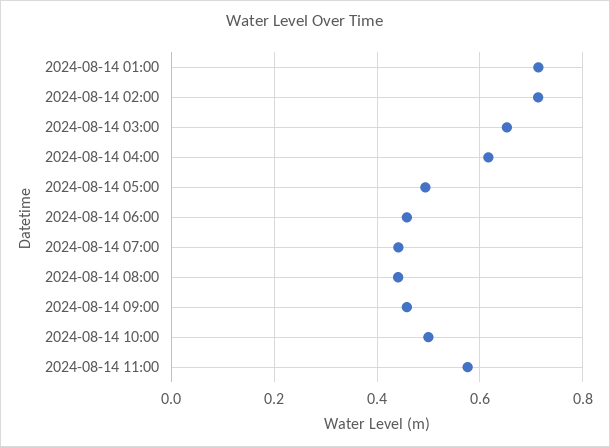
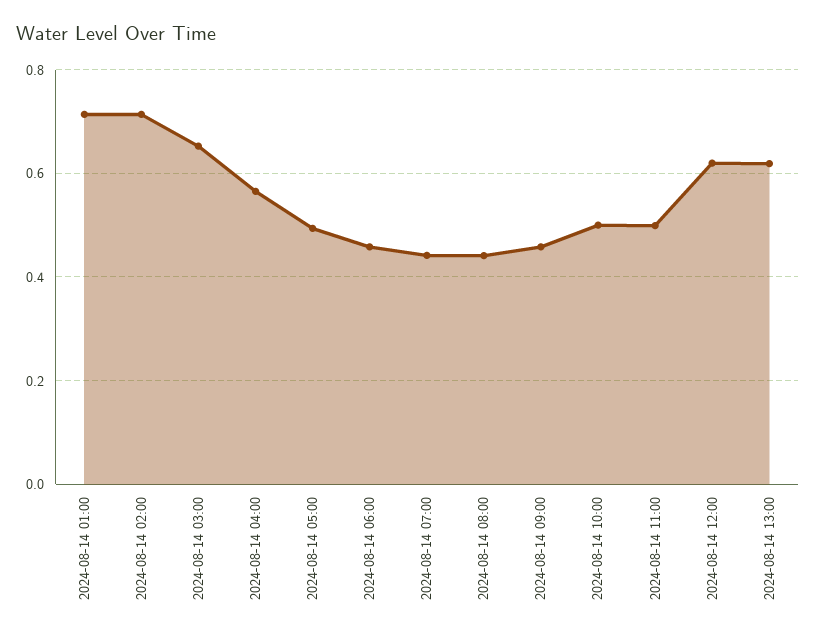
2024-08-14 04:00: 0.62 -> 0.56
2024-08-14 11:00: 0.58 -> 0.5
2024-08-14 12:00: none -> 0.62
2024-08-14 13:00: none -> 0.62

